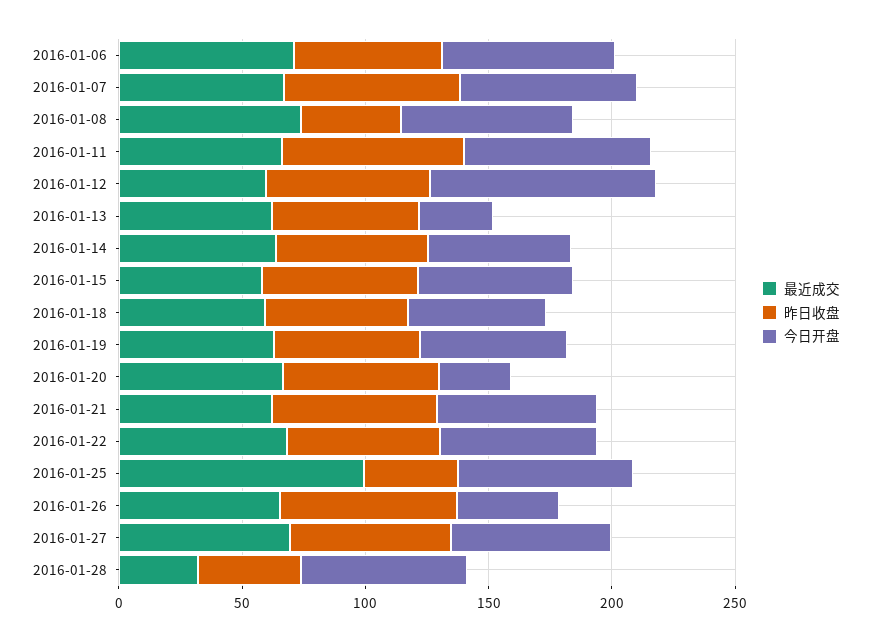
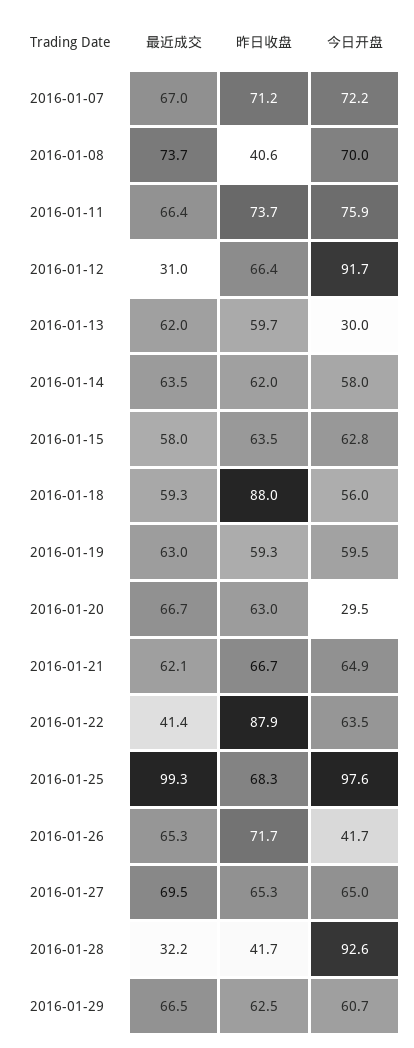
最近成交, 2016-01-06: 70 -> none
昨日收盘, 2016-01-06: 60 -> none
今日开盘, 2016-01-06: 70 -> none
最近成交, 2016-01-12: 60 -> 31
昨日收盘, 2016-01-18: 60 -> 88
最近成交, 2016-01-22: 70 -> 41.4
昨日收盘, 2016-01-22: 60 -> 87.9
昨日收盘, 2016-01-25: 40 -> 68.3
今日开盘, 2016-01-25: 70 -> 97.6
今日开盘, 2016-01-28: 70 -> 92.6
最近成交, 2016-01-29: none -> 66.5
昨日收盘, 2016-01-29: none -> 62.5
今日开盘, 2016-01-29: none -> 60.7

